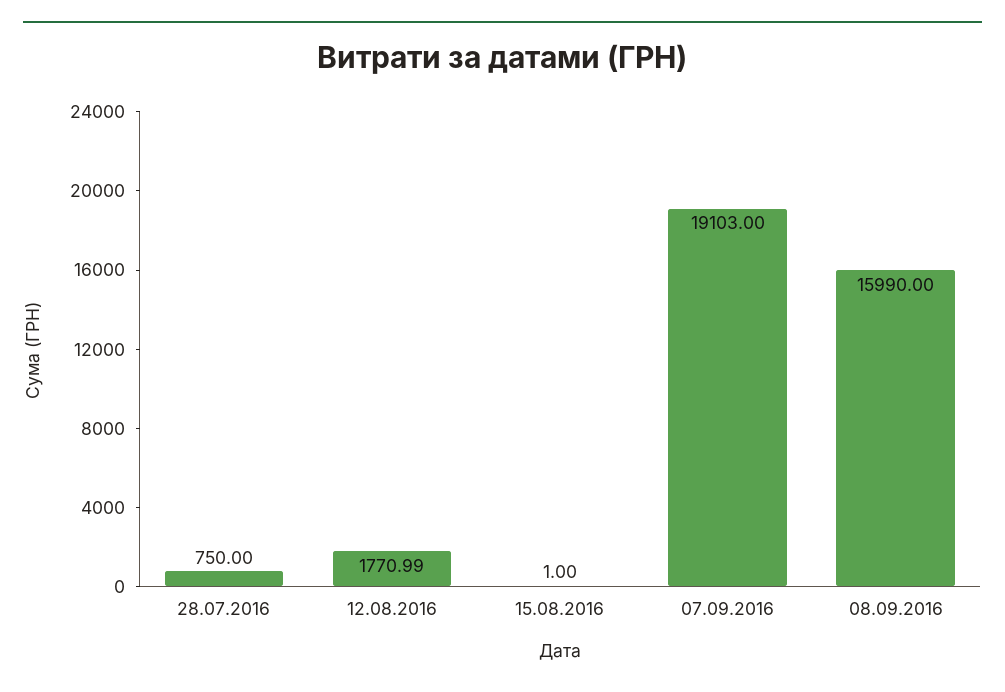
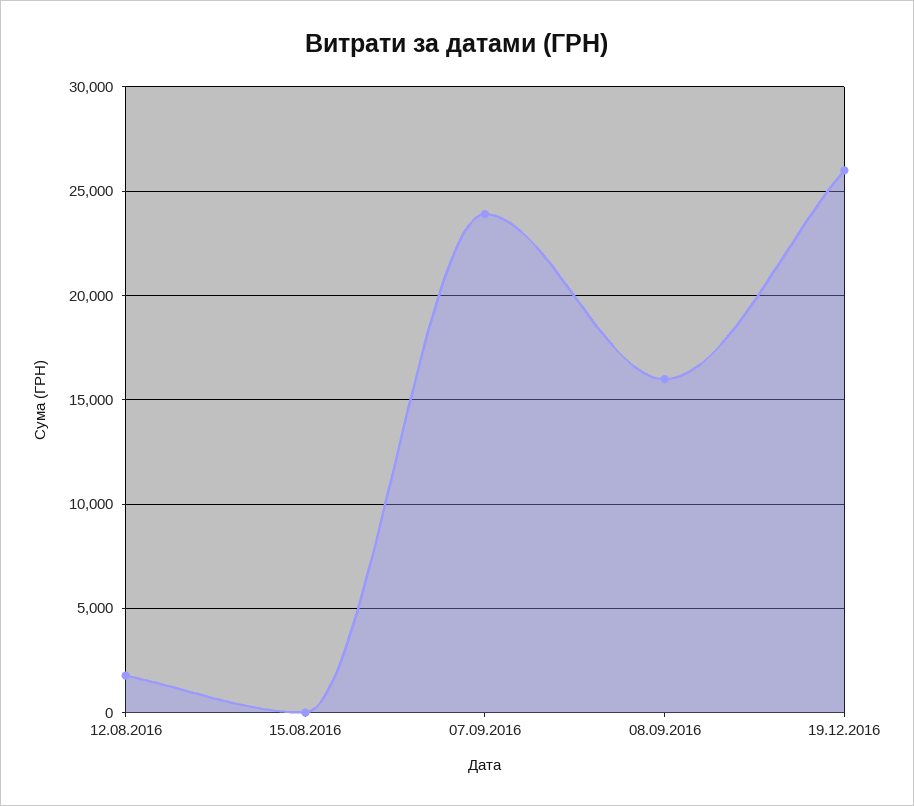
28.07.2016: 750 -> none
07.09.2016: 19103 -> 24000
19.12.2016: none -> 26000

